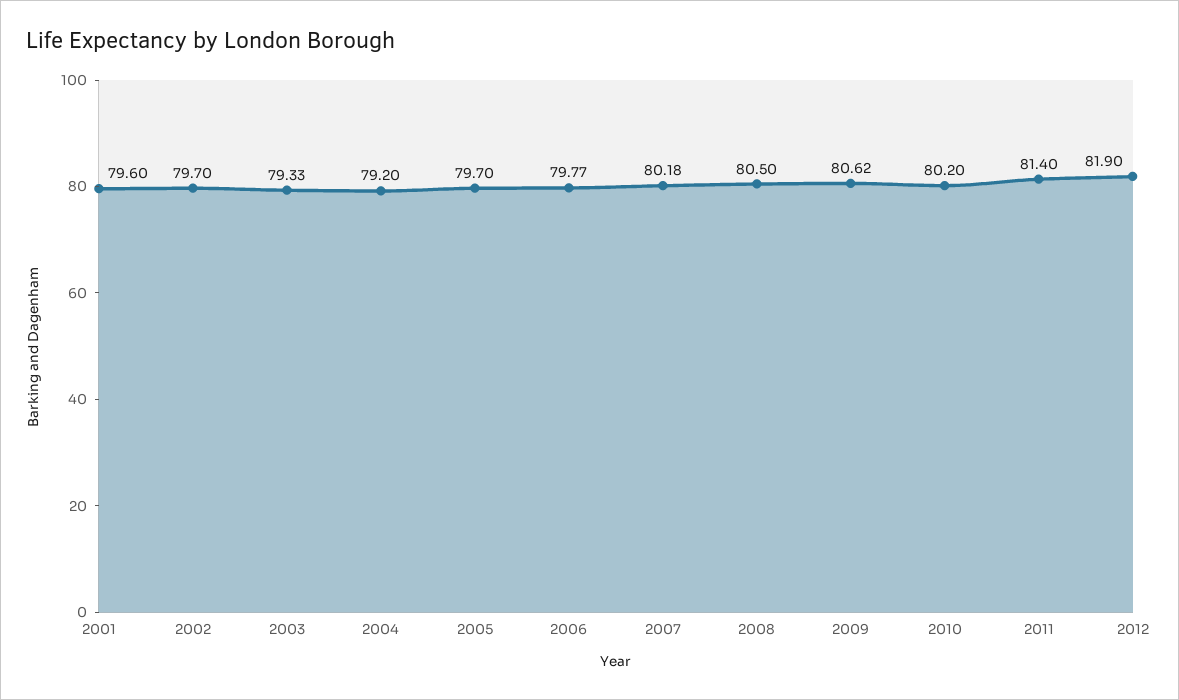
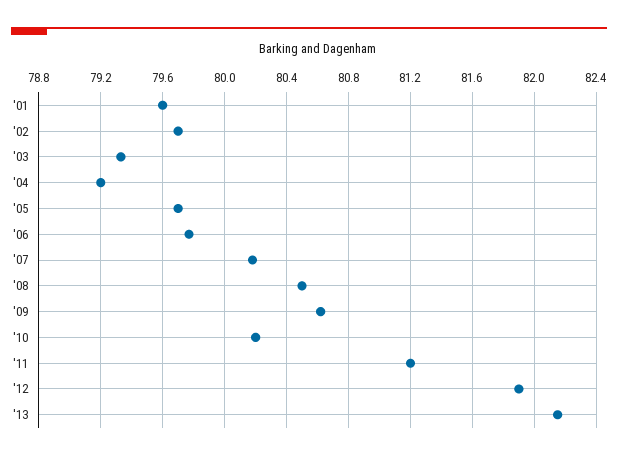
2011: 81.4 -> 81.2
'13: none -> 82.15

